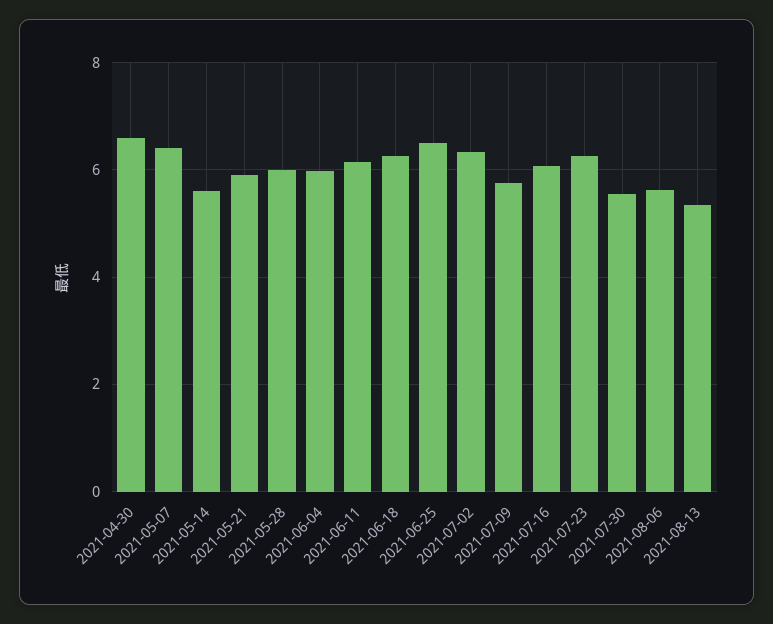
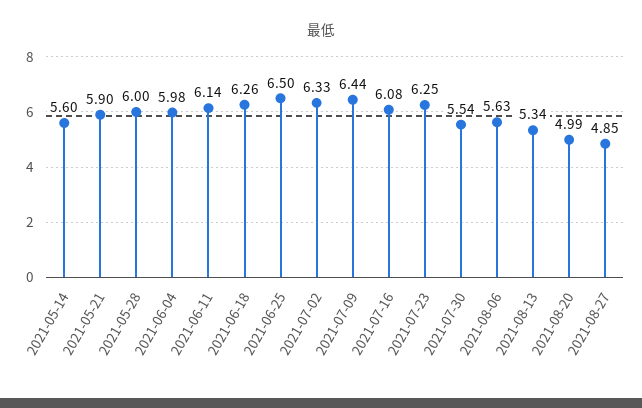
2021-04-30: 6.6 -> none
2021-05-07: 6.4 -> none
2021-07-09: 5.8 -> 6.44
2021-08-20: none -> 4.99
2021-08-27: none -> 4.85

